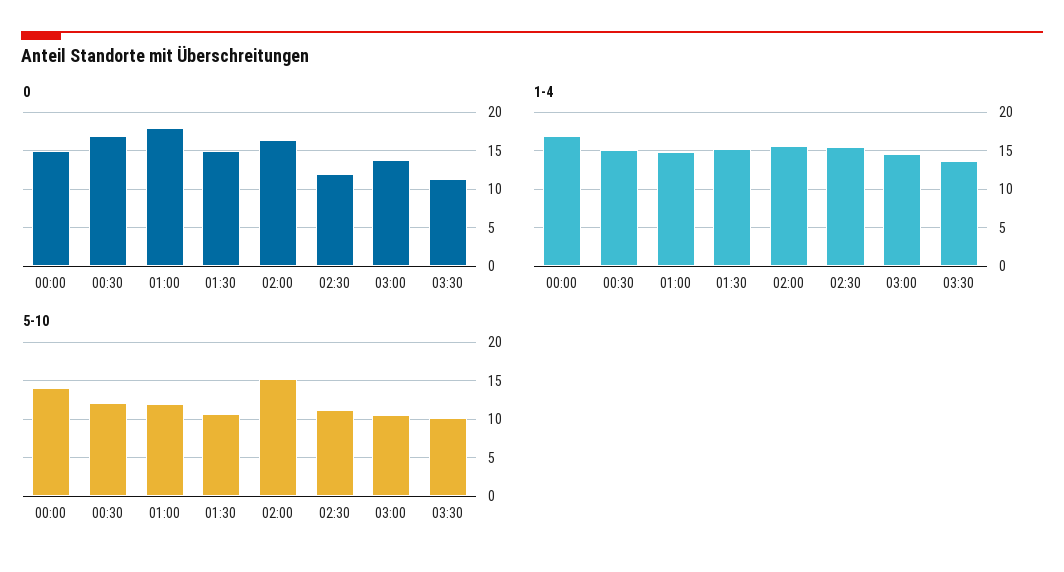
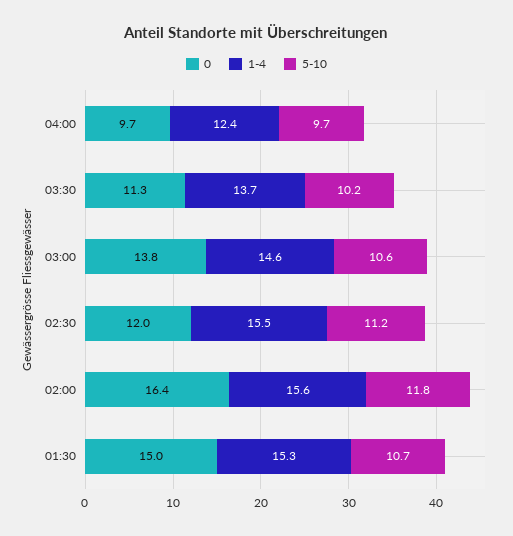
0, 00:00: 15 -> none
0, 00:30: 17 -> none
0, 01:00: 18 -> none
1-4, 00:00: 17 -> none
1-4, 00:30: 15 -> none
1-4, 01:00: 15 -> none
5-10, 00:00: 14 -> none
5-10, 00:30: 12 -> none
5-10, 01:00: 12 -> none
5-10, 02:00: 15 -> 11.8
0, 04:00: none -> 9.7
1-4, 04:00: none -> 12.4
5-10, 04:00: none -> 9.7

